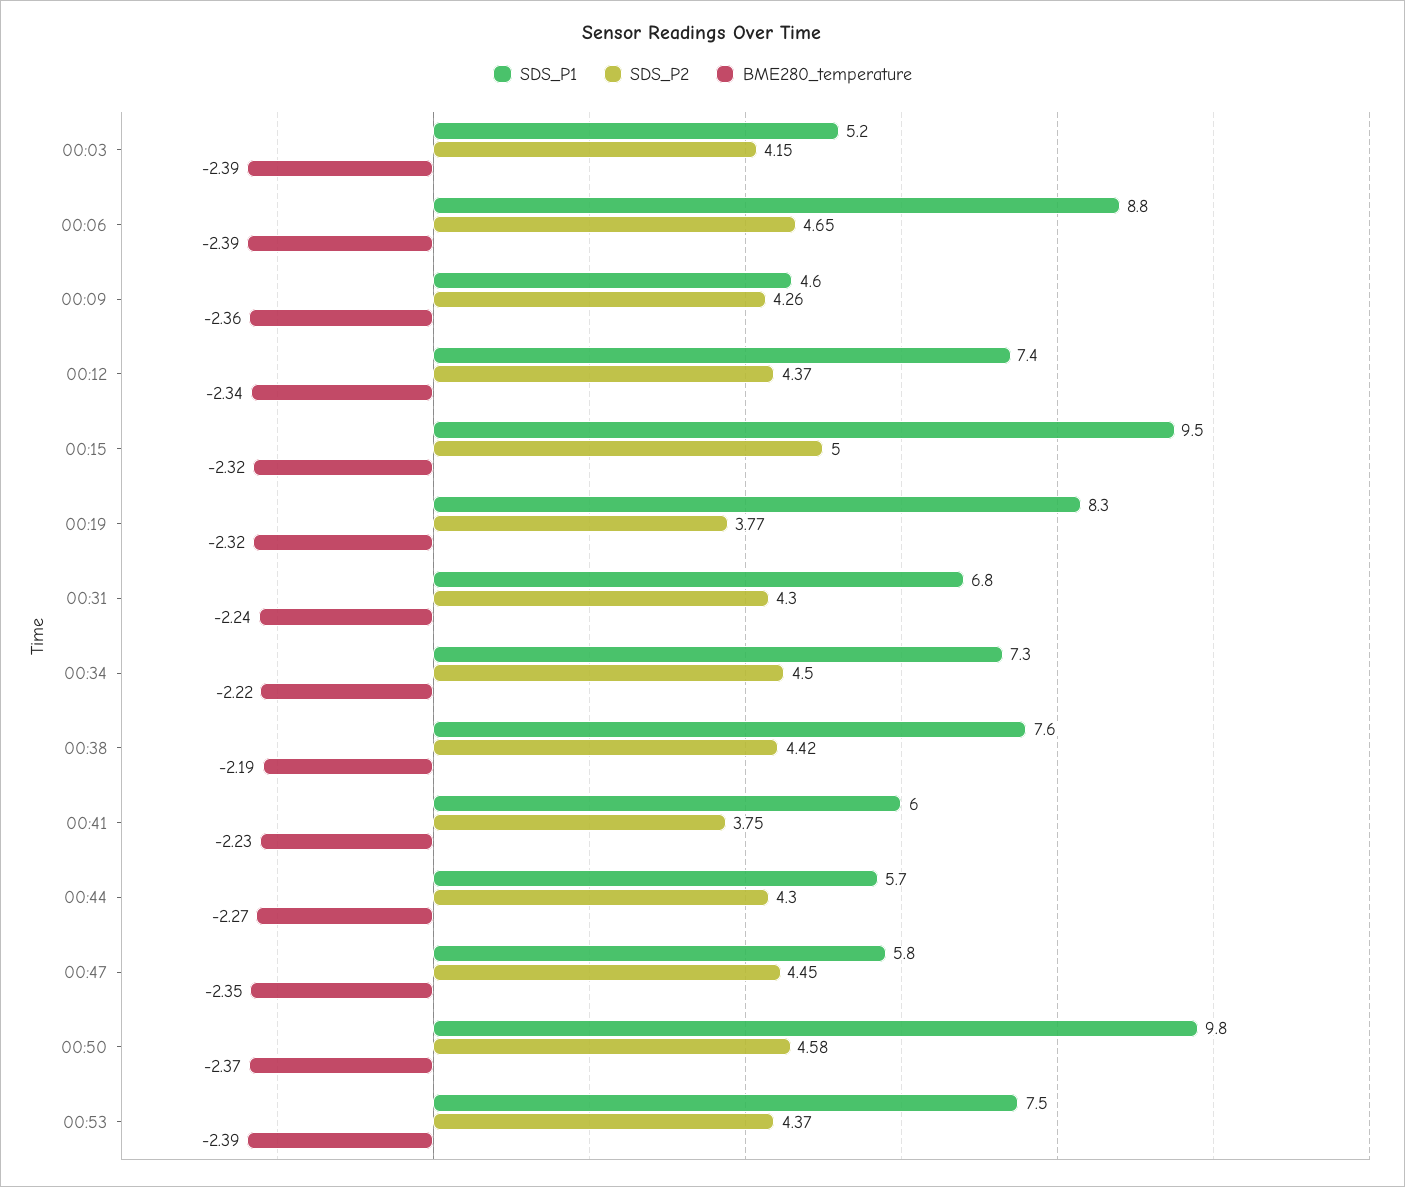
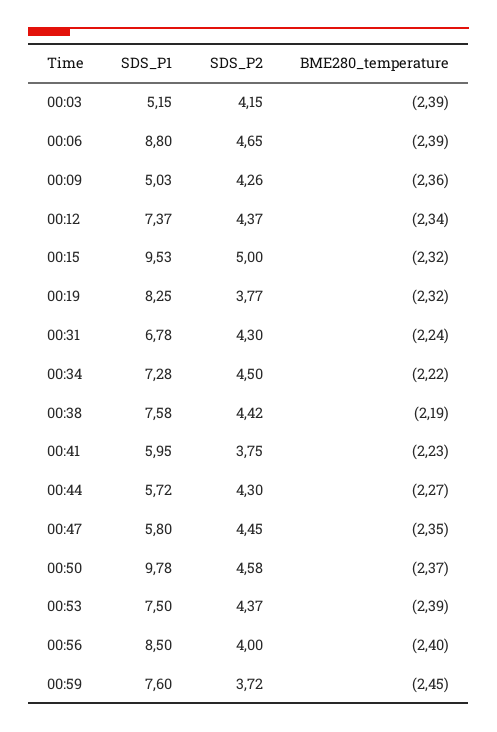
SDS_P1, 00:09: 4.6 -> 5.03
SDS_P1, 00:56: none -> 8.5
SDS_P2, 00:56: none -> 4
BME280_temperature, 00:56: none -> -2.4
SDS_P1, 00:59: none -> 7.6
SDS_P2, 00:59: none -> 3.72
BME280_temperature, 00:59: none -> -2.45

